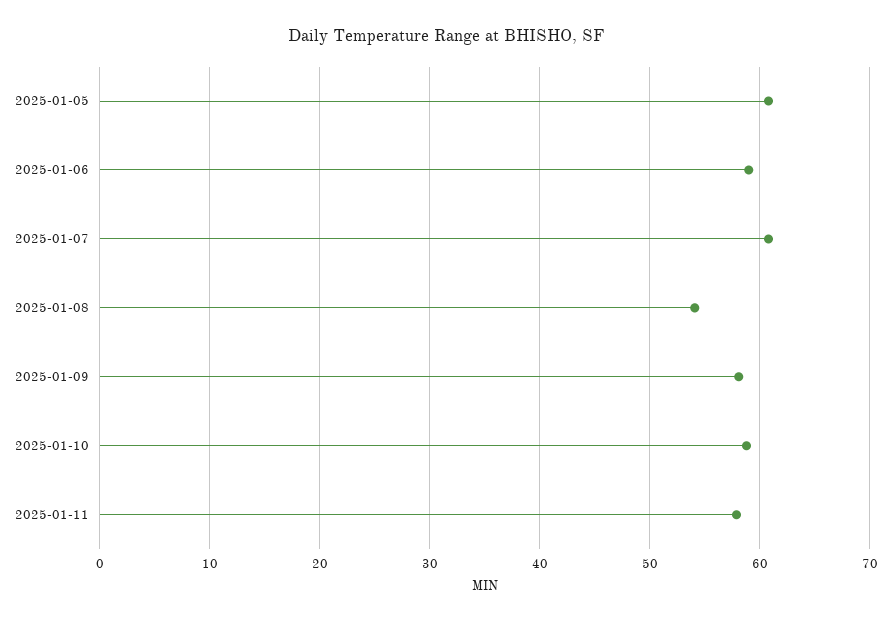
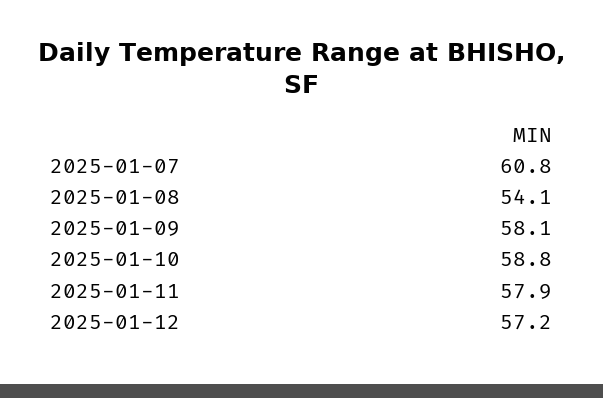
2025-01-05: 61 -> none
2025-01-06: 59 -> none
2025-01-12: none -> 57.2

